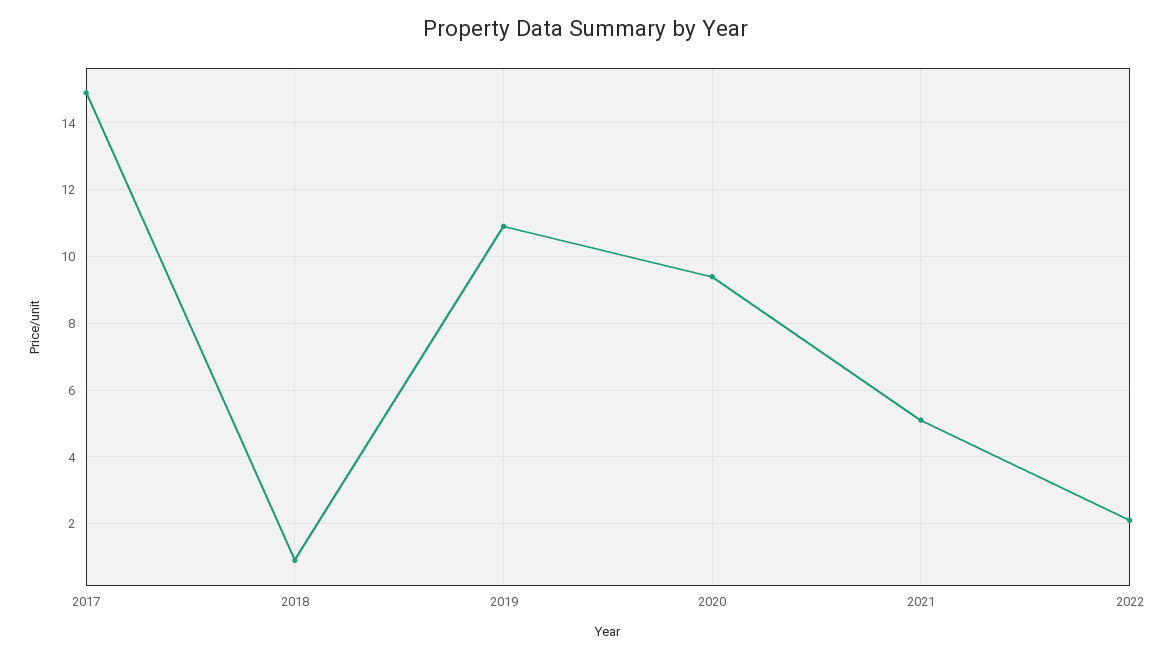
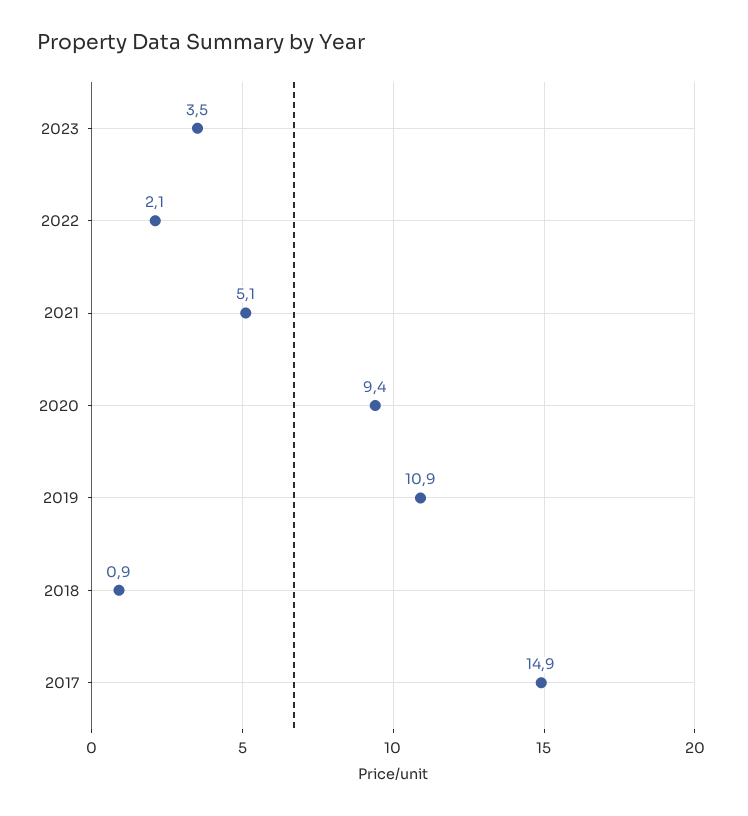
2023: none -> 3.5

